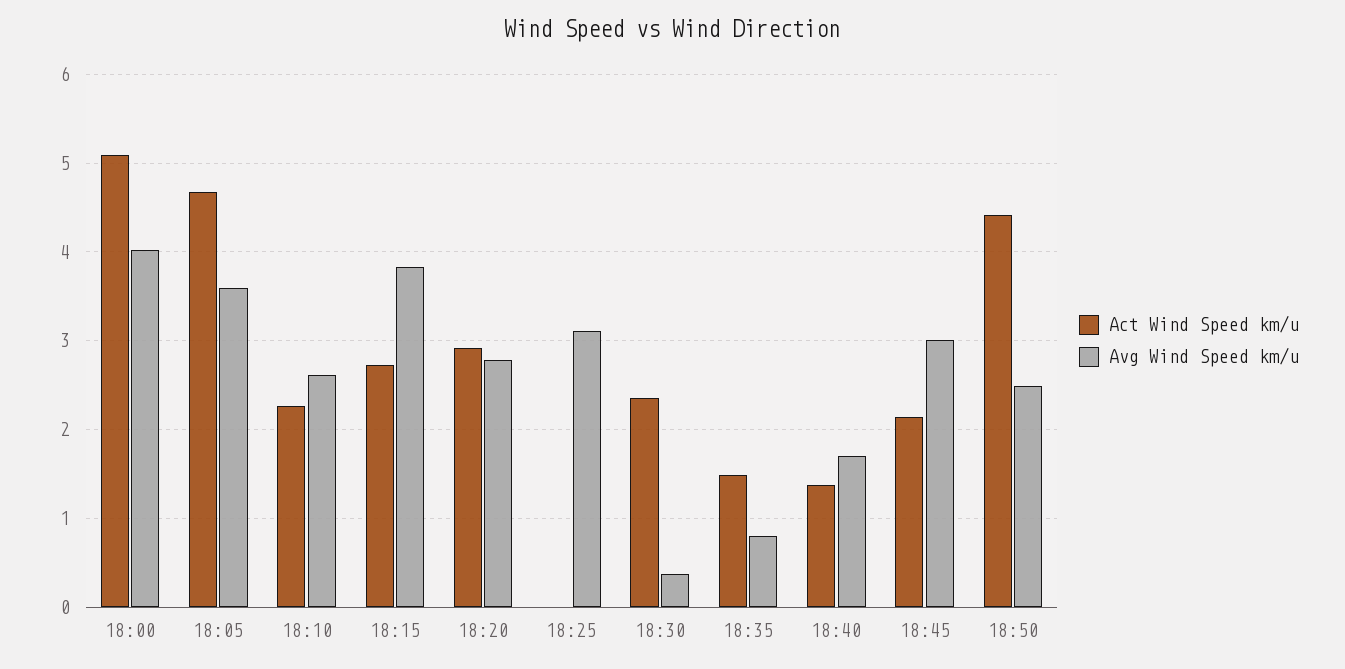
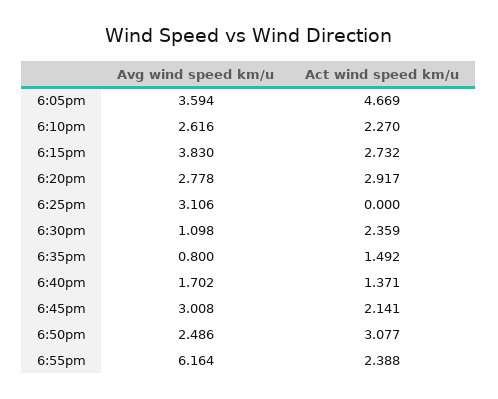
Act Wind Speed km/u, 18:00: 5.1 -> none
Avg Wind Speed km/u, 18:00: 4 -> none
Avg Wind Speed km/u, 18:30: 0.4 -> 1.098
Act Wind Speed km/u, 18:50: 4.4 -> 3.077
Avg Wind Speed km/u, 6:55pm: none -> 6.164
Act Wind Speed km/u, 6:55pm: none -> 2.388

